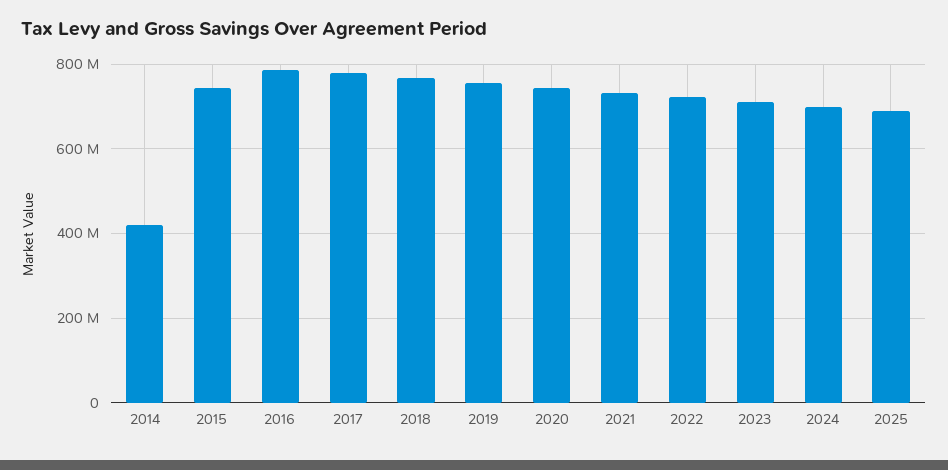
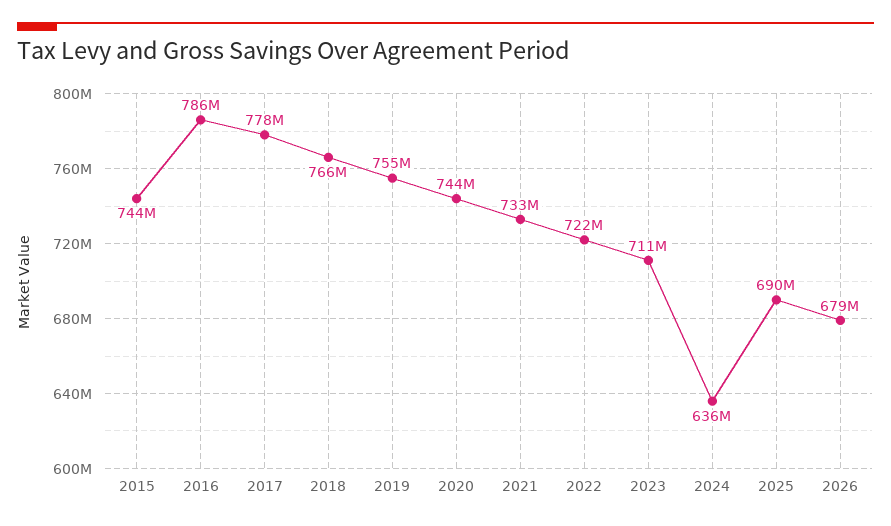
2014: 420000000 -> none
2024: 700000000 -> 636000000
2026: none -> 679000000

